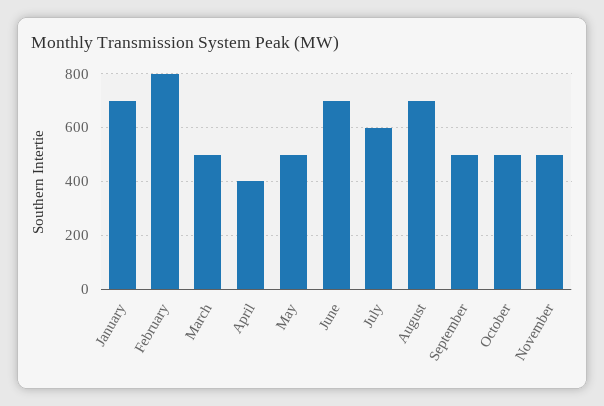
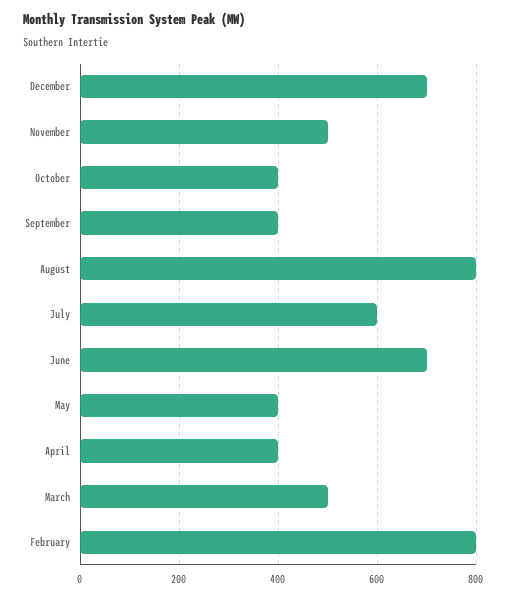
January: 700 -> none
May: 500 -> 400
August: 700 -> 800
September: 500 -> 400
October: 500 -> 400
December: none -> 700

